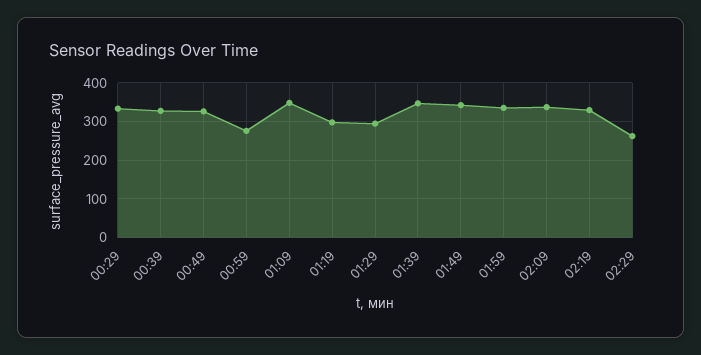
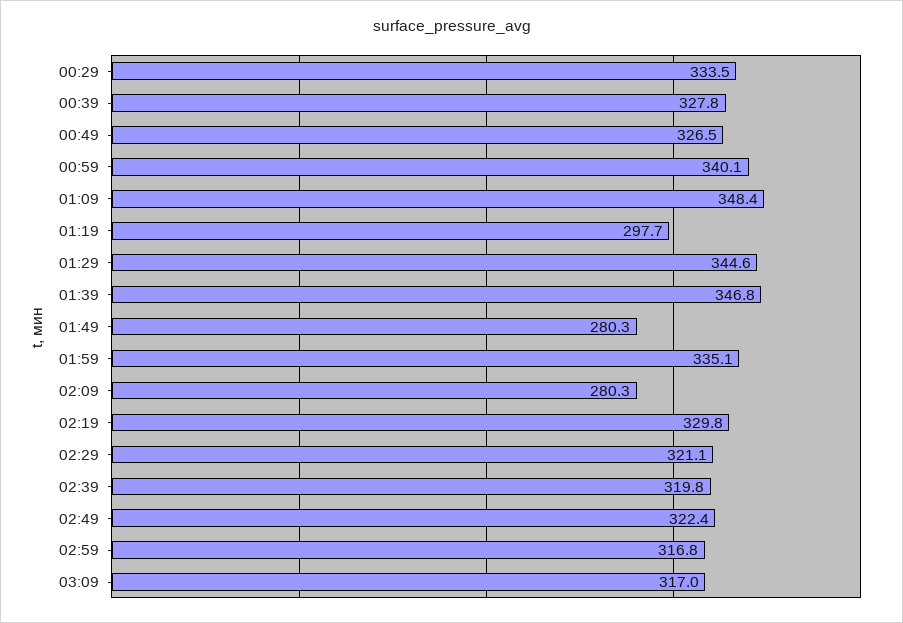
00:59: 280 -> 340.1
01:29: 300 -> 344.6
01:49: 340 -> 280.3
02:09: 340 -> 280.3
02:29: 260 -> 321.1
02:39: none -> 319.8
02:49: none -> 322.4
02:59: none -> 316.8
03:09: none -> 317

